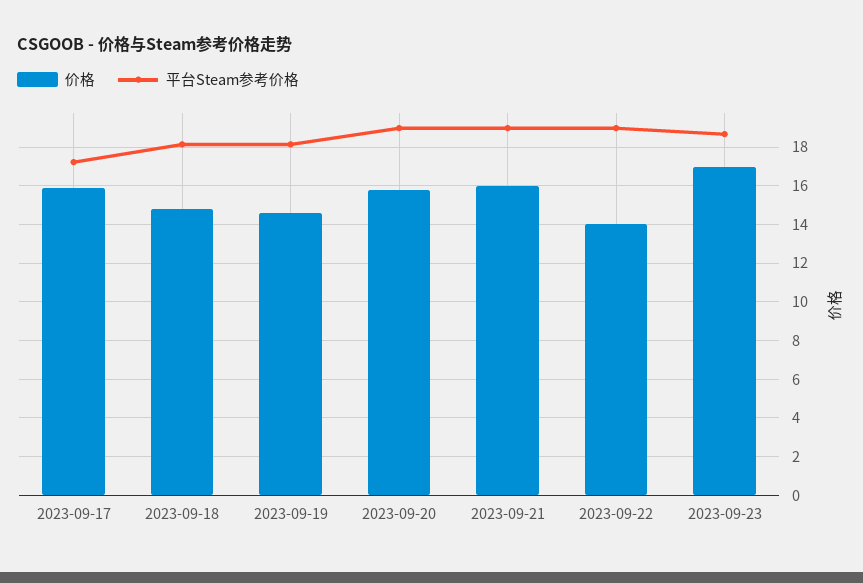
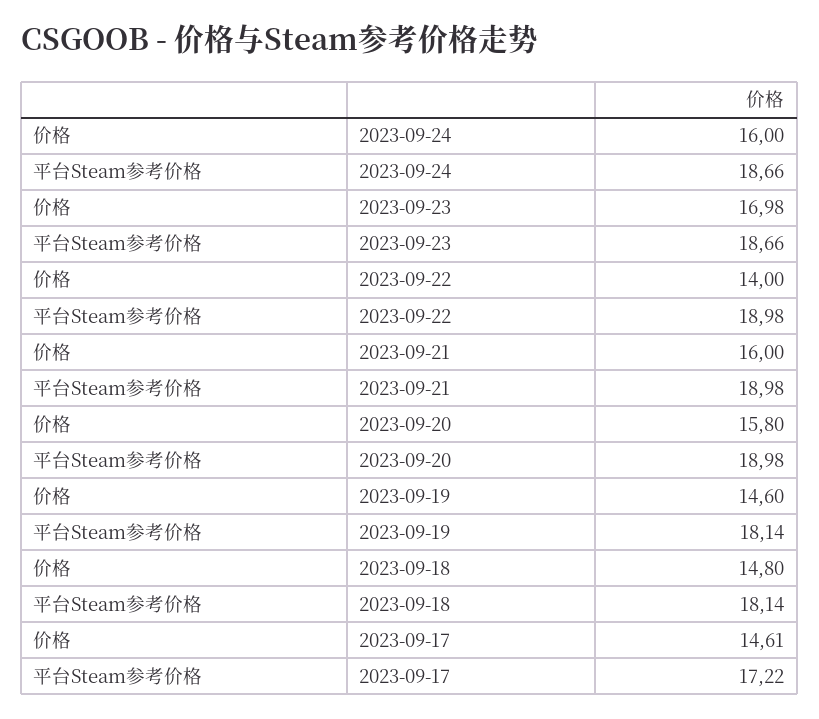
价格, 2023-09-17: 16 -> 14.61
价格, 2023-09-24: none -> 16
平台Steam参考价格, 2023-09-24: none -> 18.66

